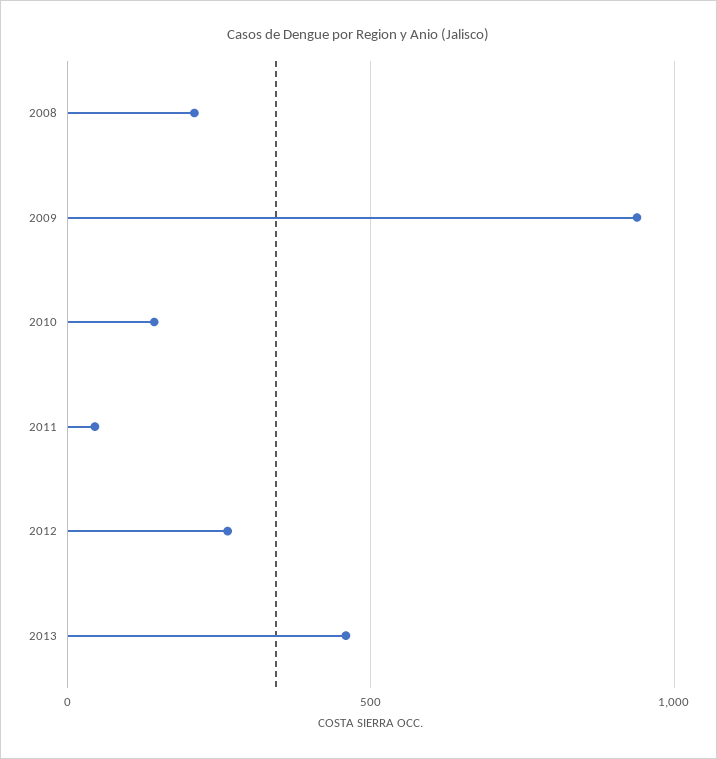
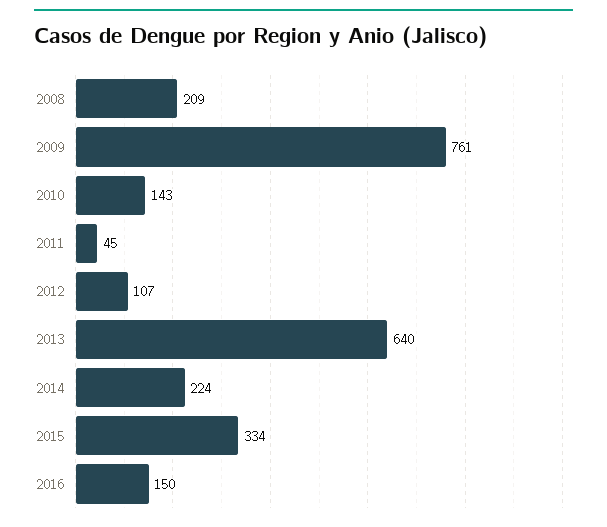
2009: 950 -> 761
2012: 250 -> 107
2013: 450 -> 640
2014: none -> 224
2015: none -> 334
2016: none -> 150

